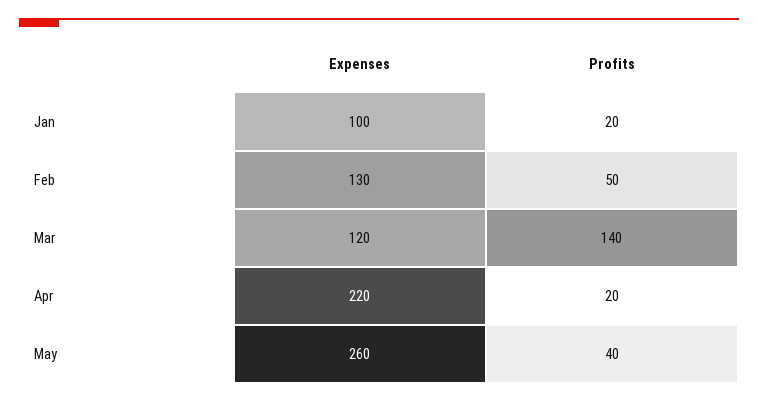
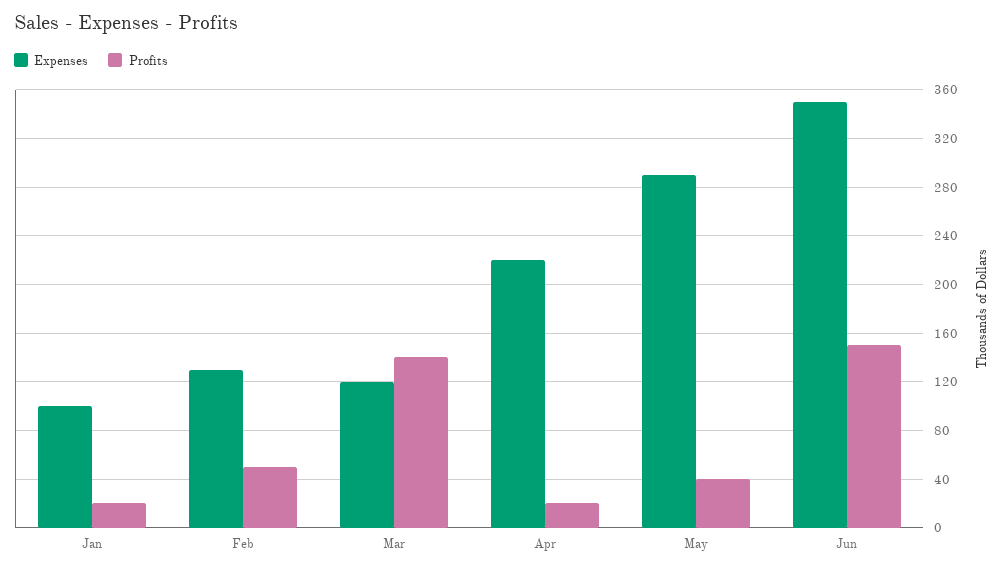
Expenses, May: 260 -> 290
Expenses, Jun: none -> 350
Profits, Jun: none -> 150

